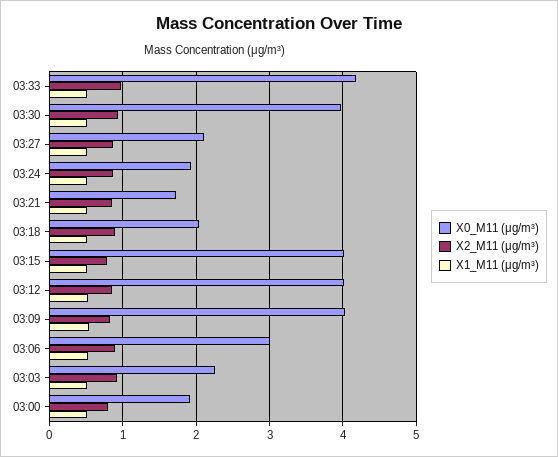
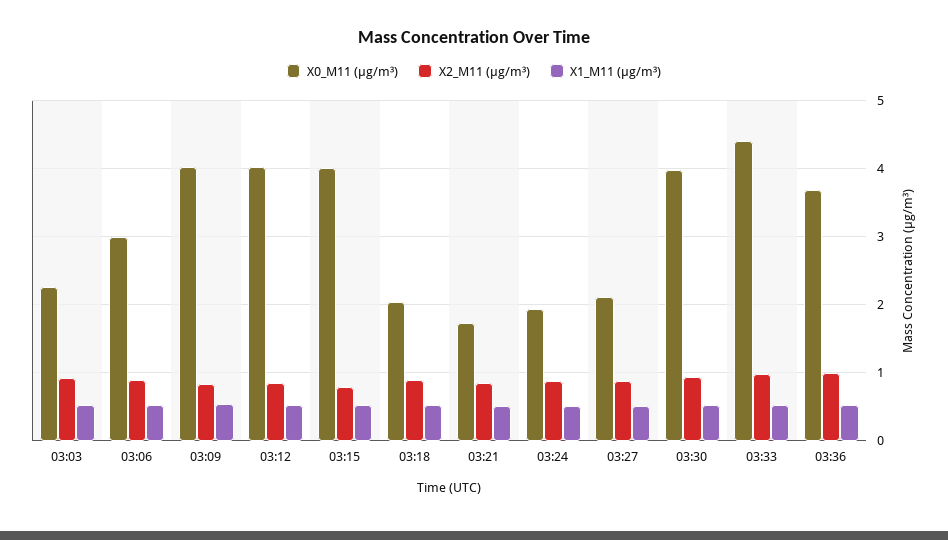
X0_M11 (μg/m³), 03:33: 4.2 -> 4.4
X0_M11 (μg/m³), 03:00: 1.9 -> none
X2_M11 (μg/m³), 03:00: 0.8 -> none
X1_M11 (μg/m³), 03:00: 0.5 -> none
X0_M11 (μg/m³), 03:36: none -> 3.7
X2_M11 (μg/m³), 03:36: none -> 1
X1_M11 (μg/m³), 03:36: none -> 0.5

